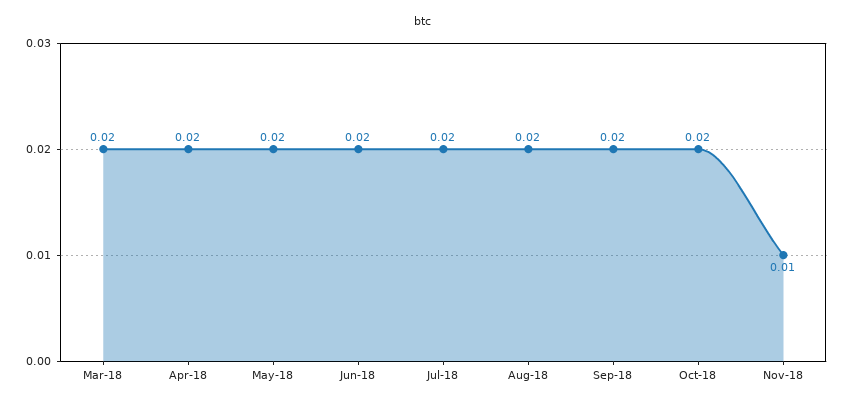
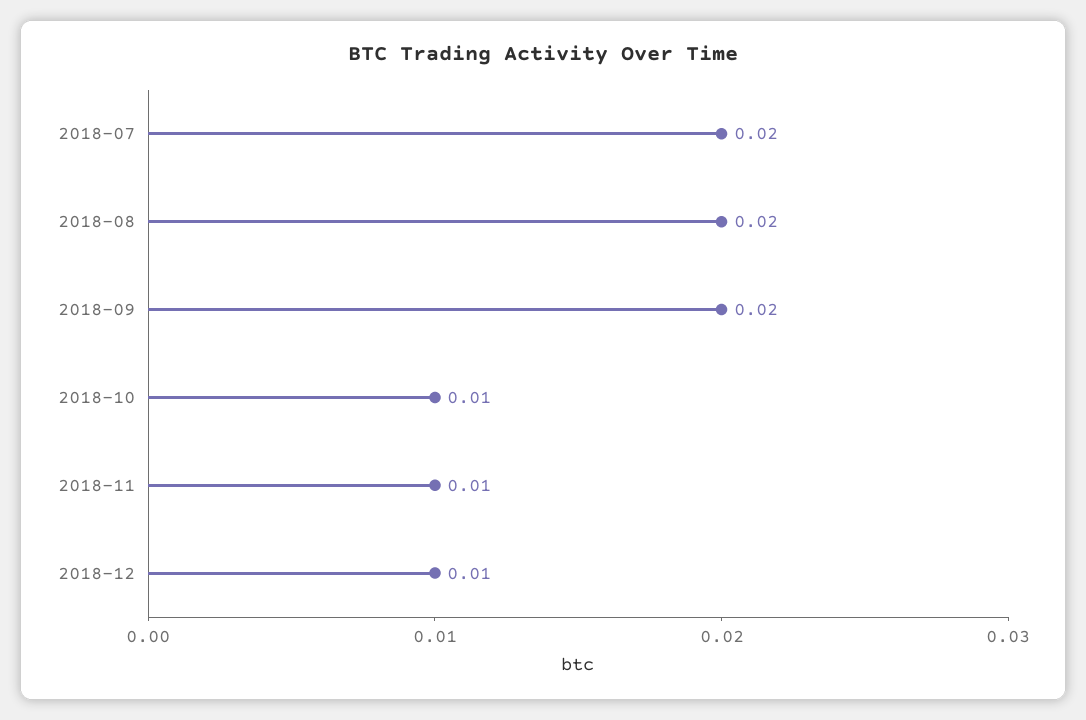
Mar-18: 0.02 -> none
Apr-18: 0.02 -> none
May-18: 0.02 -> none
Jun-18: 0.02 -> none
Oct-18: 0.02 -> 0.01
2018-12: none -> 0.01

